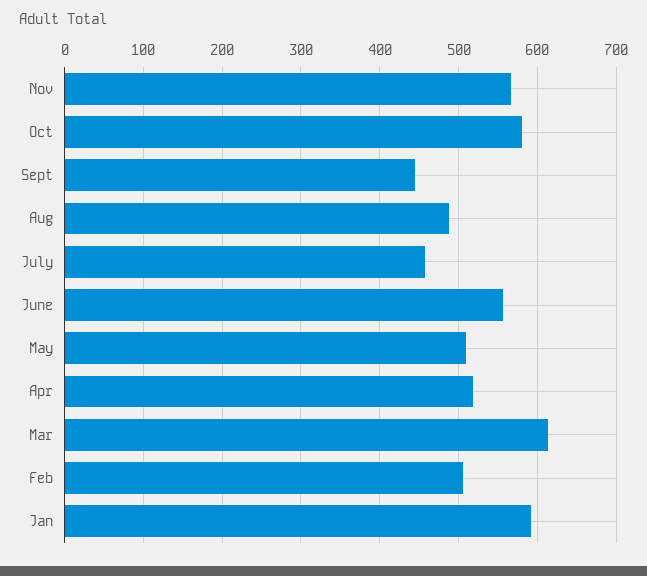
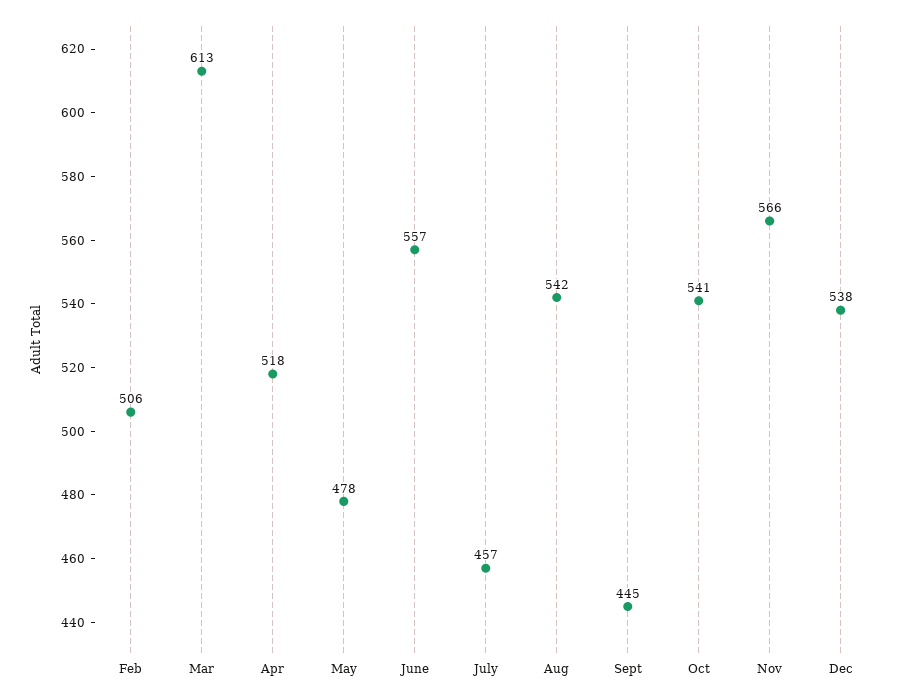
Oct: 580 -> 541
Aug: 490 -> 542
May: 510 -> 478
Jan: 590 -> none
Dec: none -> 538

